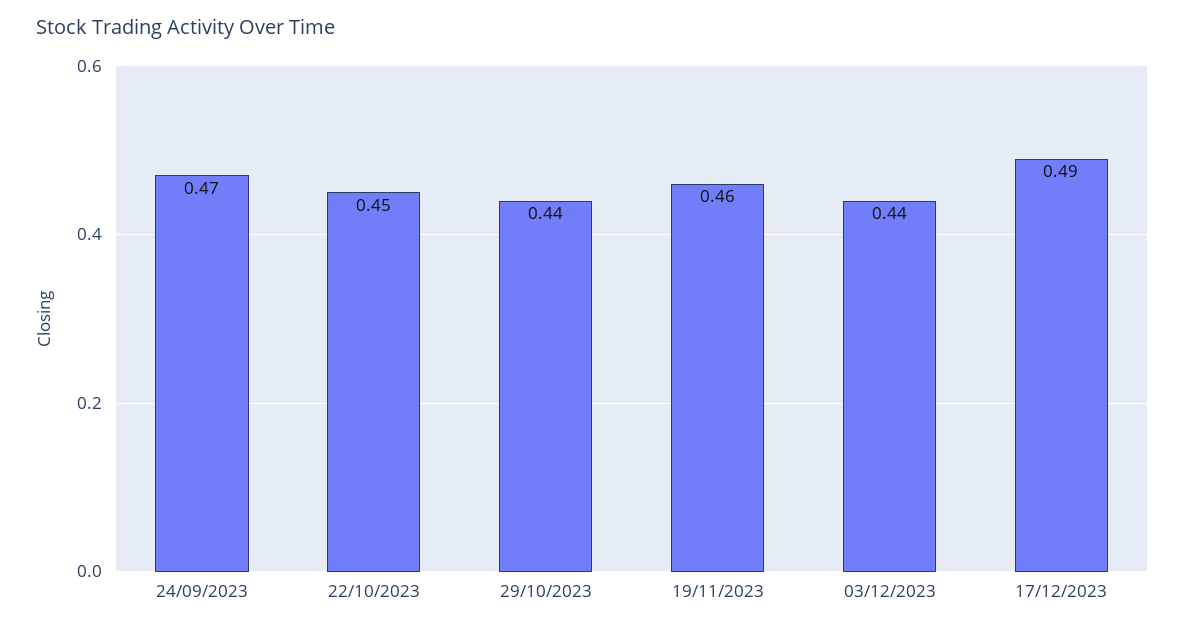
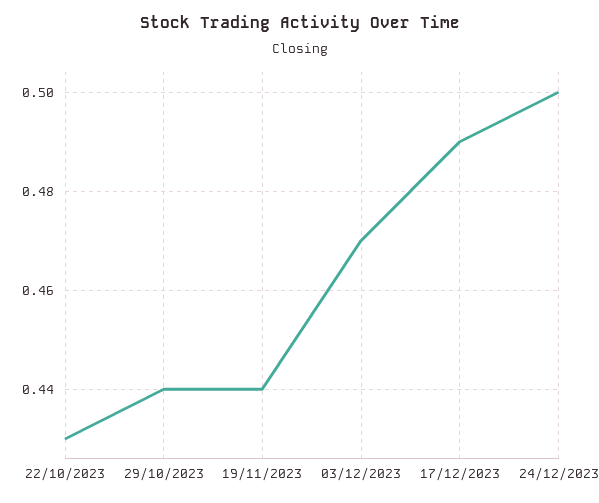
24/09/2023: 0.47 -> none
22/10/2023: 0.45 -> 0.43
19/11/2023: 0.46 -> 0.44
03/12/2023: 0.44 -> 0.47
24/12/2023: none -> 0.5

